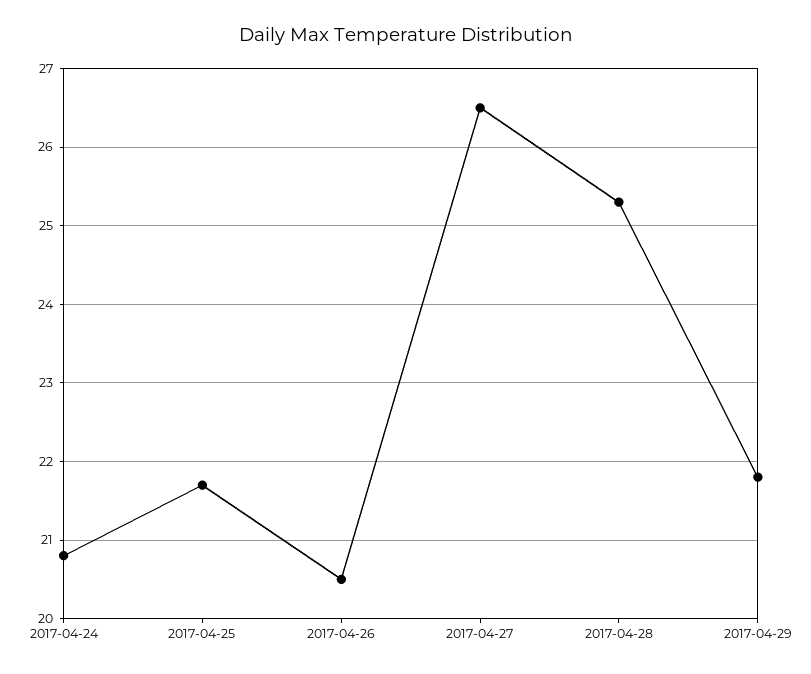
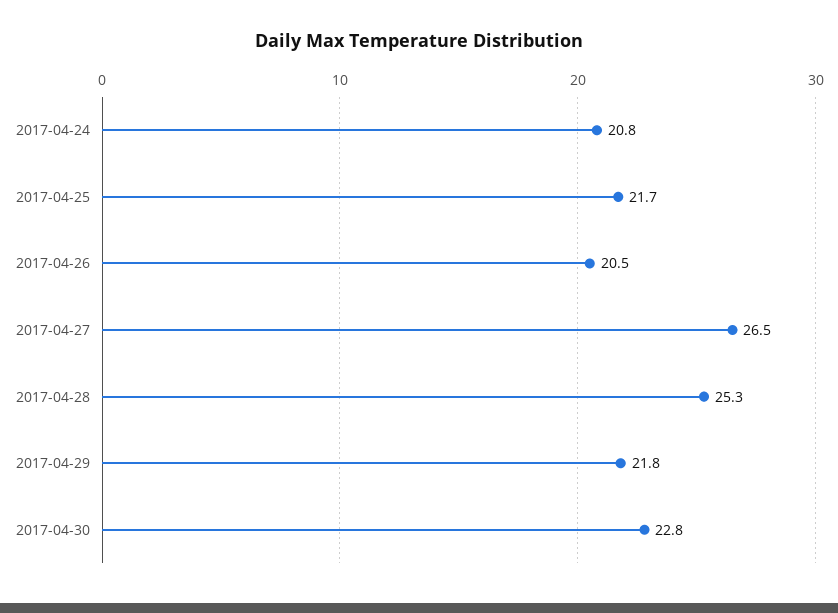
2017-04-30: none -> 22.8

